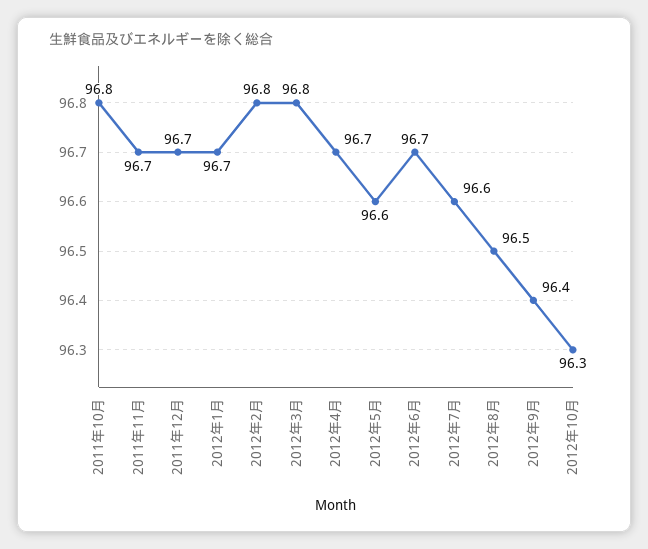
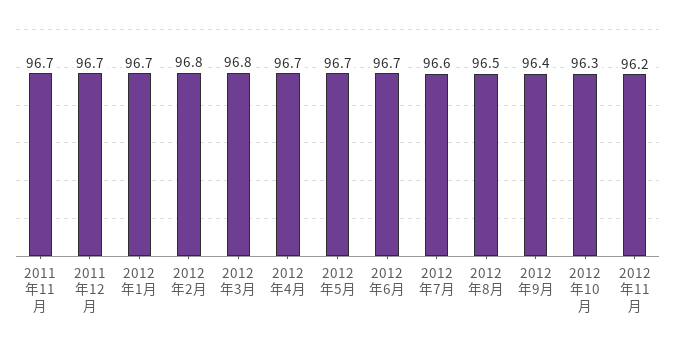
2011年10月: 96.8 -> none
2012年5月: 96.6 -> 96.7
2012年11月: none -> 96.2

